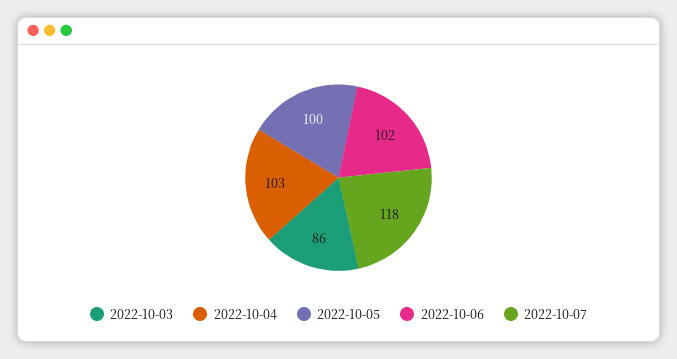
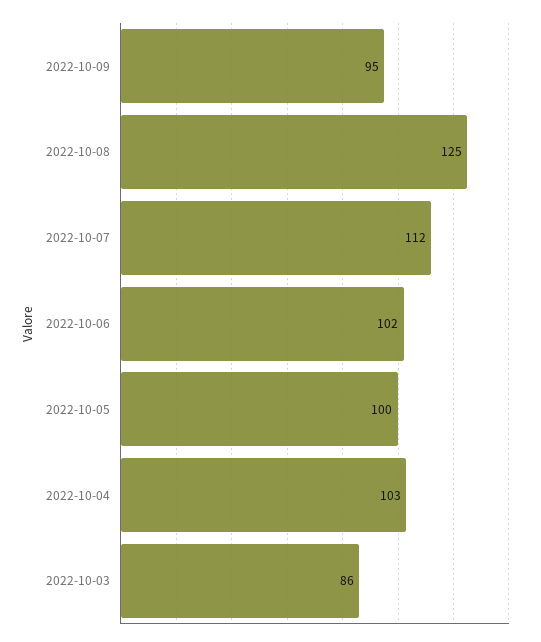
2022-10-07: 118 -> 112
2022-10-09: none -> 95
2022-10-08: none -> 125

